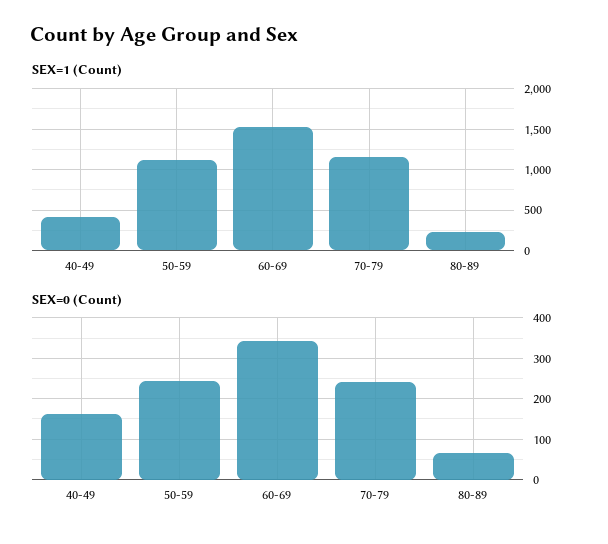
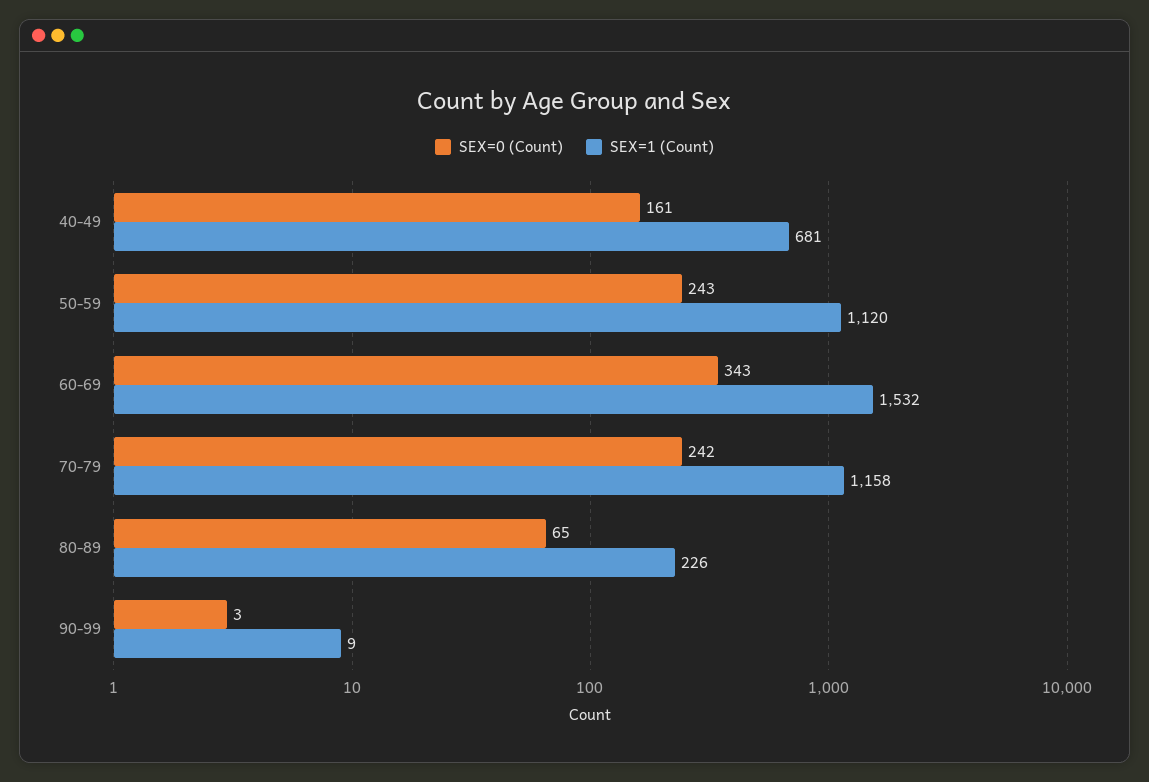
SEX=1 (Count), 40-49: 400 -> 681
SEX=0 (Count), 90-99: none -> 3
SEX=1 (Count), 90-99: none -> 9

